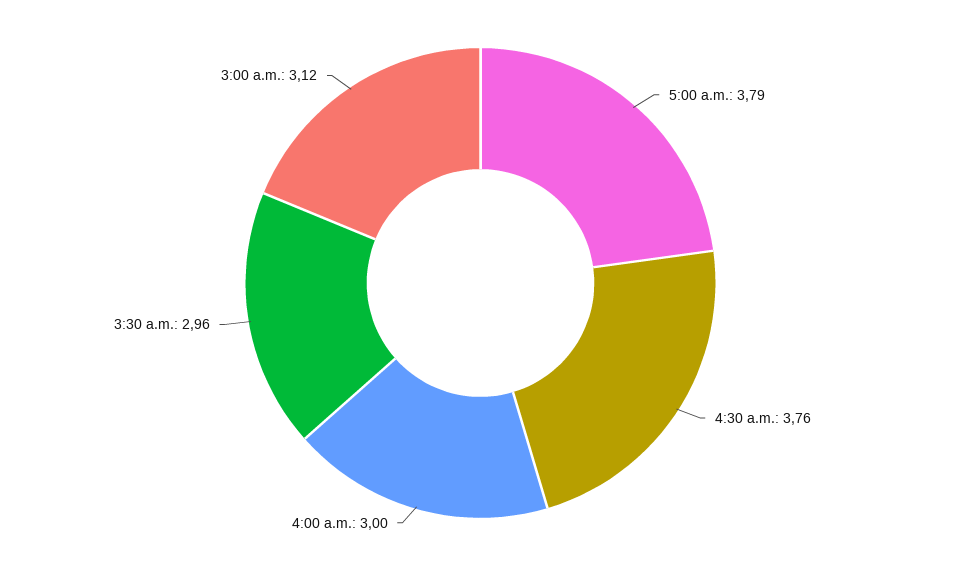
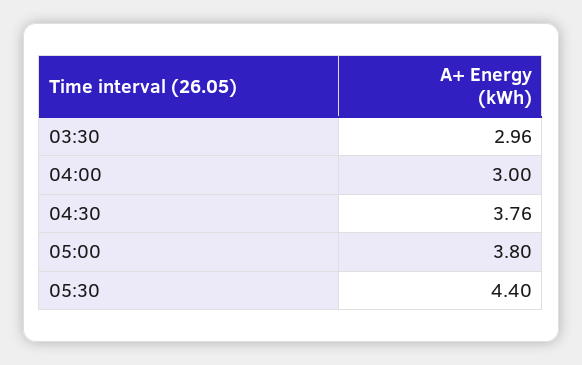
5:00 a.m.: 3.79 -> 3.8
3:00 a.m.: 3.12 -> none
05:30: none -> 4.4

